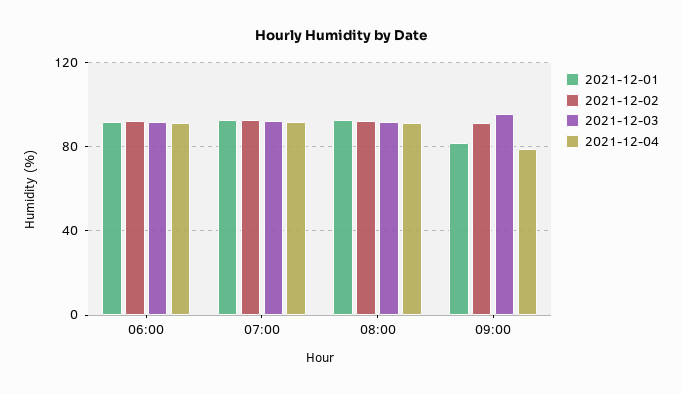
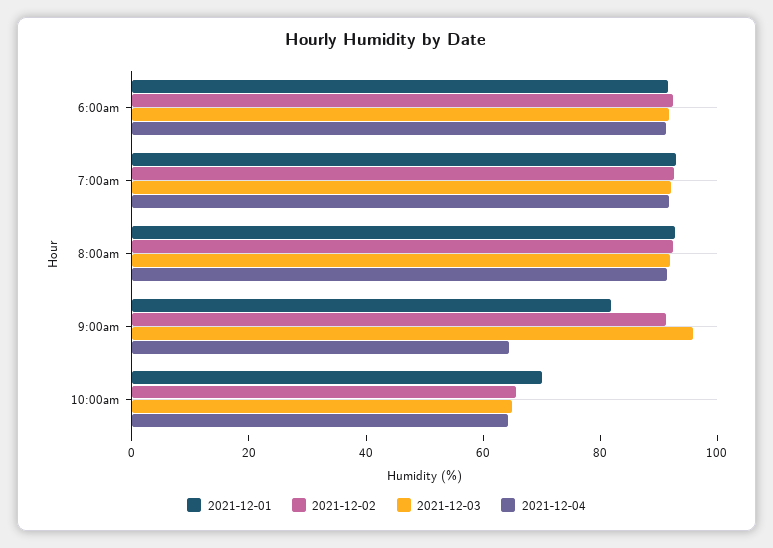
2021-12-04, 09:00: 80 -> 65
2021-12-01, 10:00am: none -> 70
2021-12-02, 10:00am: none -> 65
2021-12-03, 10:00am: none -> 65
2021-12-04, 10:00am: none -> 65

